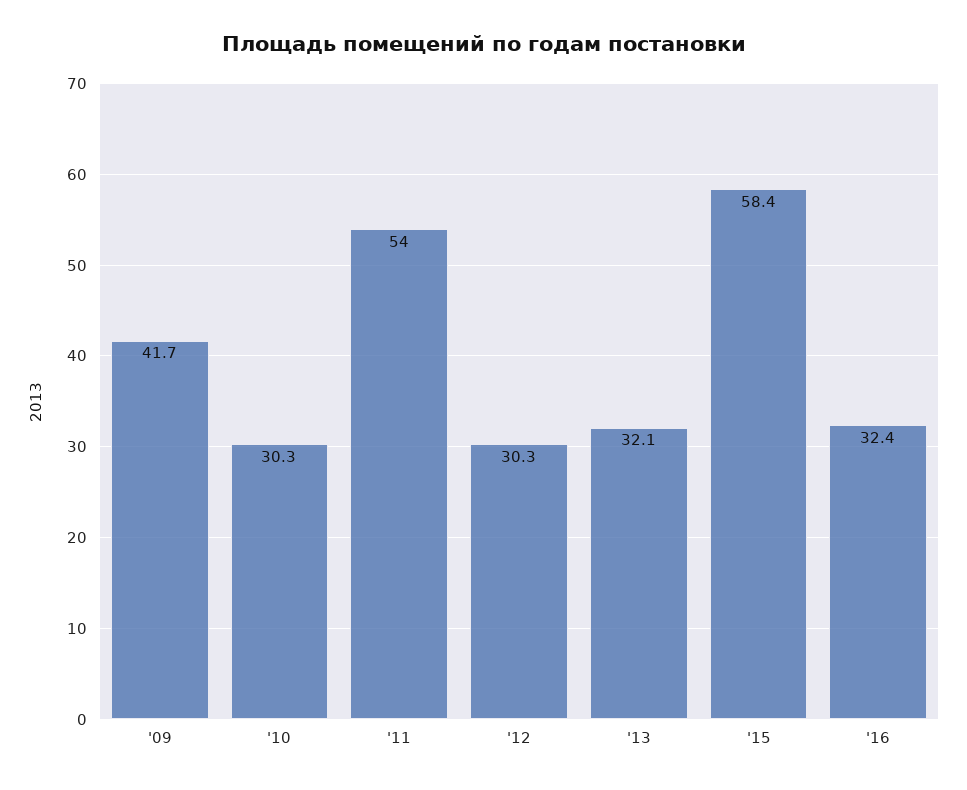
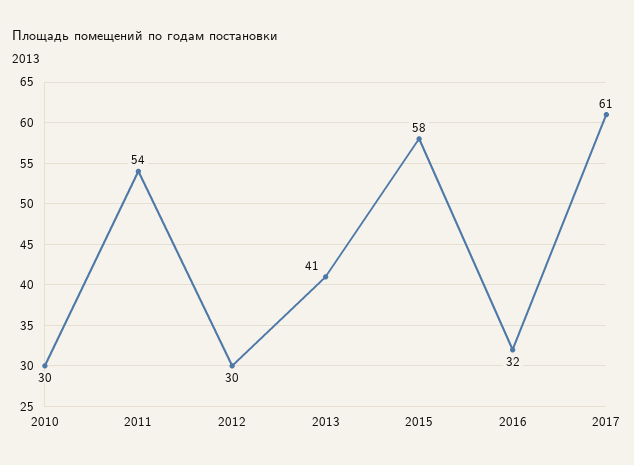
'09: 41.7 -> none
'13: 32.1 -> 41
2017: none -> 61

